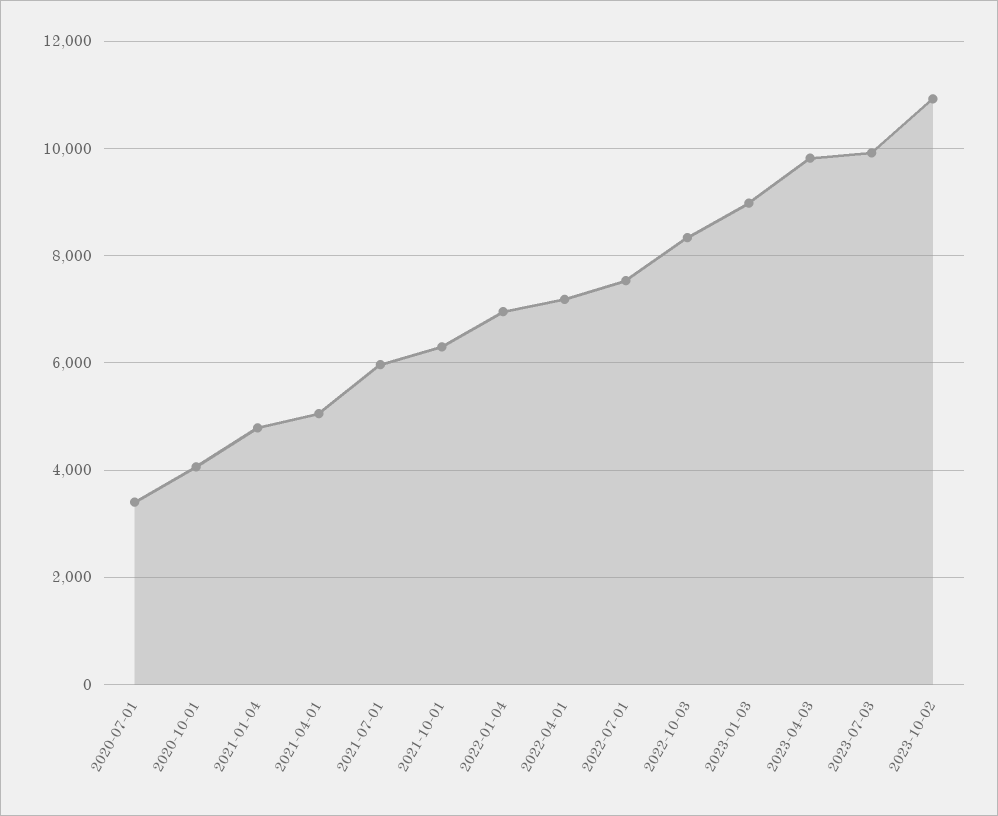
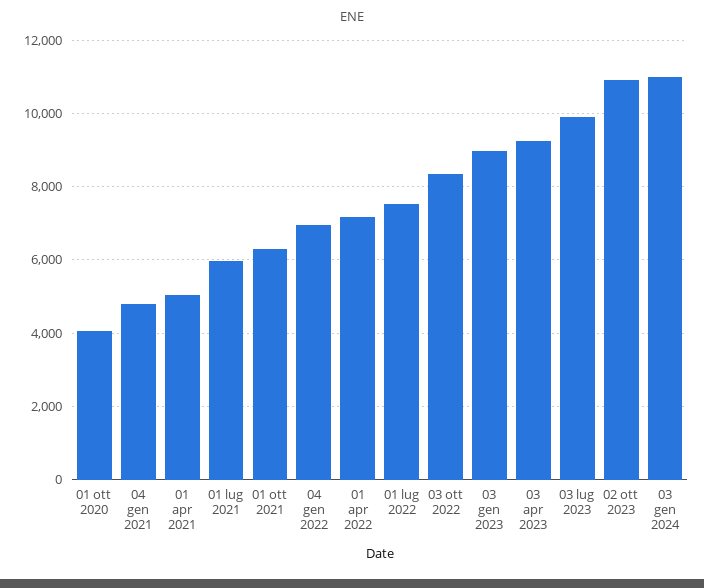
2020-07-01: 3400 -> none
2023-04-03: 9800 -> 9200
03 gen 2024: none -> 11000

